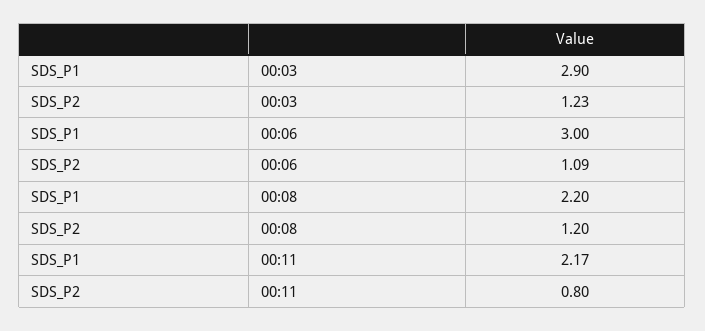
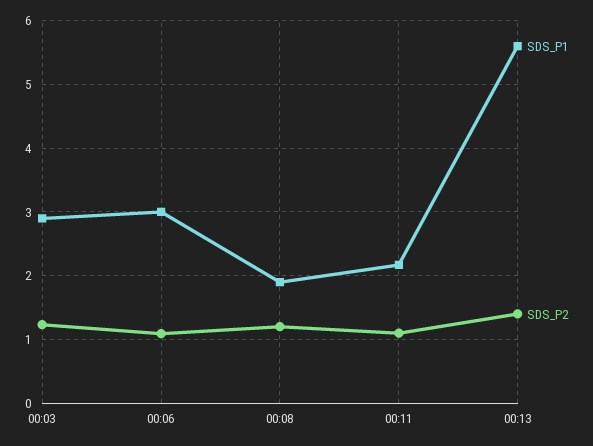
SDS_P1, 00:08: 2.2 -> 1.9
SDS_P2, 00:11: 0.8 -> 1.1
SDS_P1, 00:13: none -> 5.6
SDS_P2, 00:13: none -> 1.4

